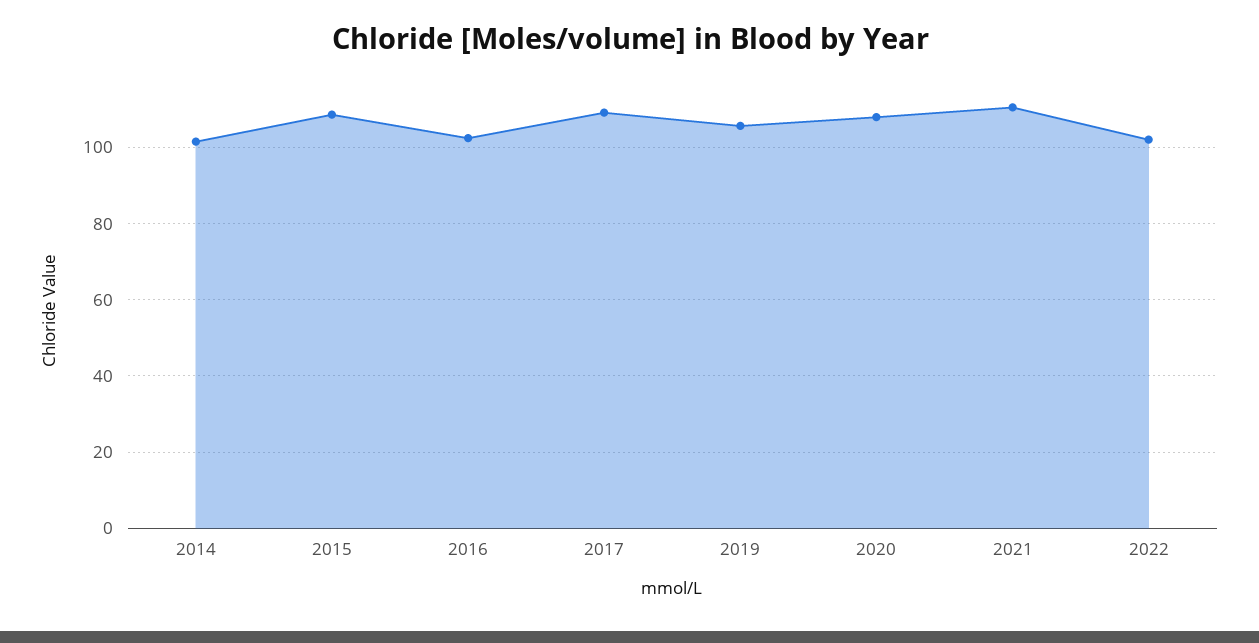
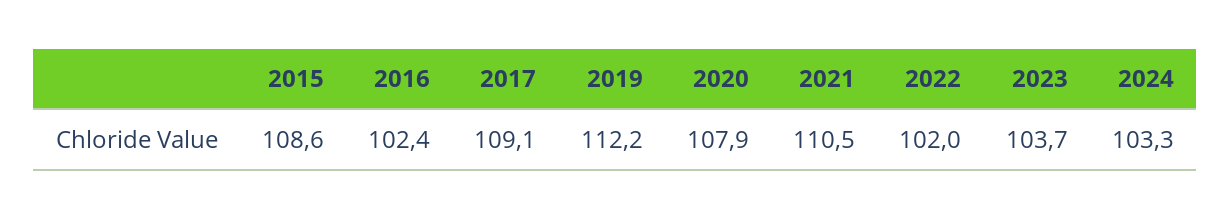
2014: 102 -> none
2019: 106 -> 112.2
2023: none -> 103.7
2024: none -> 103.3

